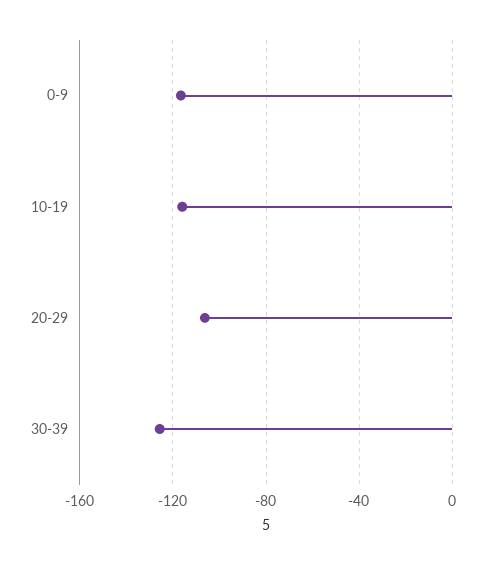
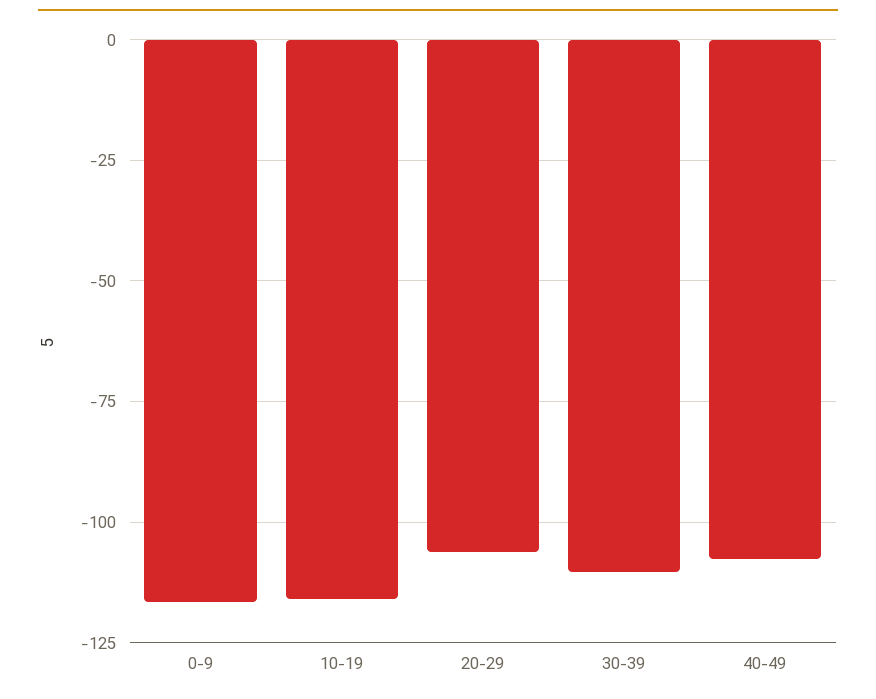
30-39: -125 -> -110
40-49: none -> -107.5

